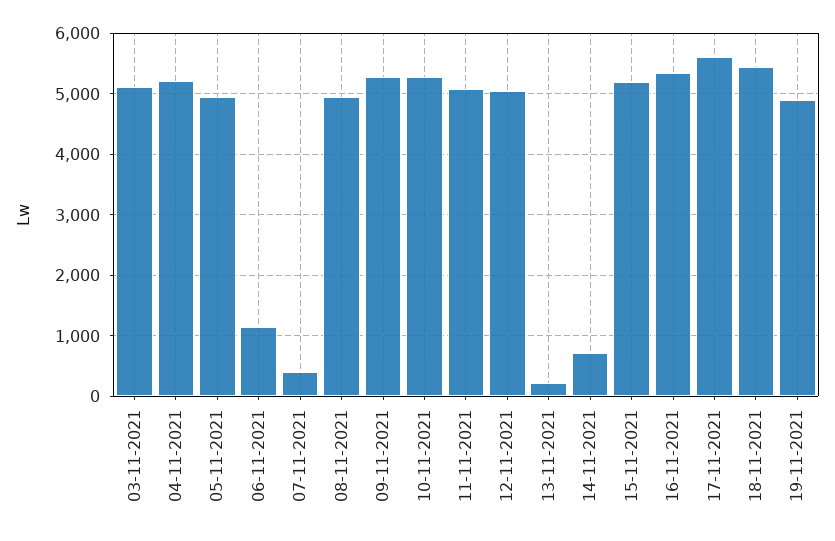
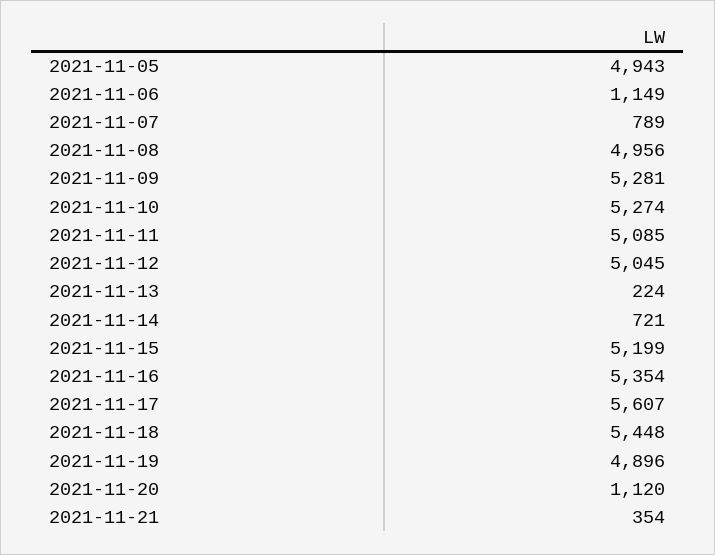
03-11-2021: 5100 -> none
04-11-2021: 5200 -> none
07-11-2021: 400 -> 789
2021-11-20: none -> 1120
2021-11-21: none -> 354

